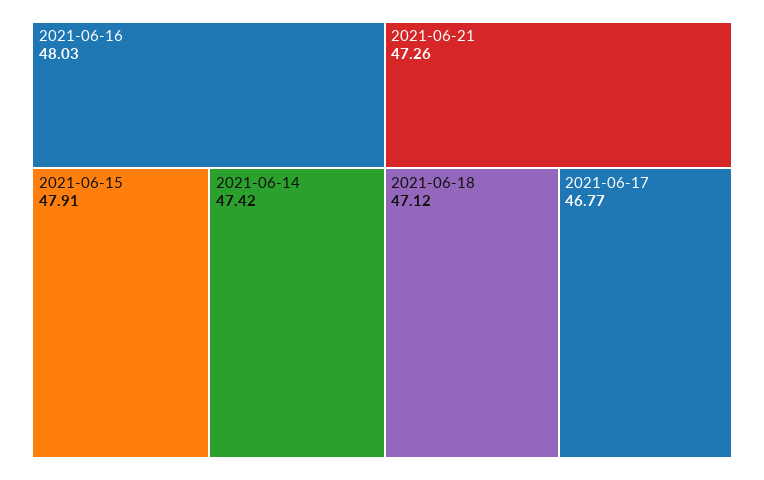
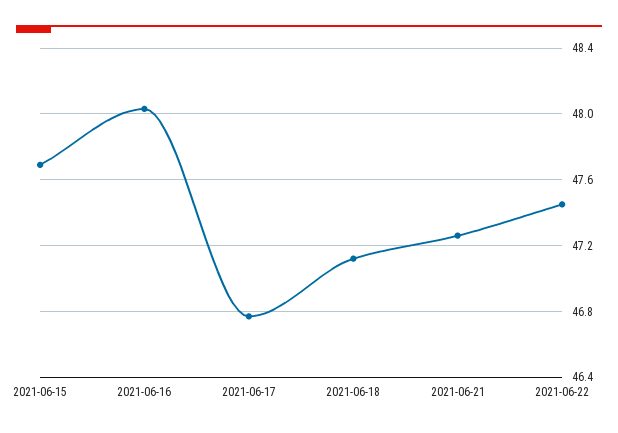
2021-06-15: 47.91 -> 47.7
2021-06-14: 47.42 -> none
2021-06-22: none -> 47.45

